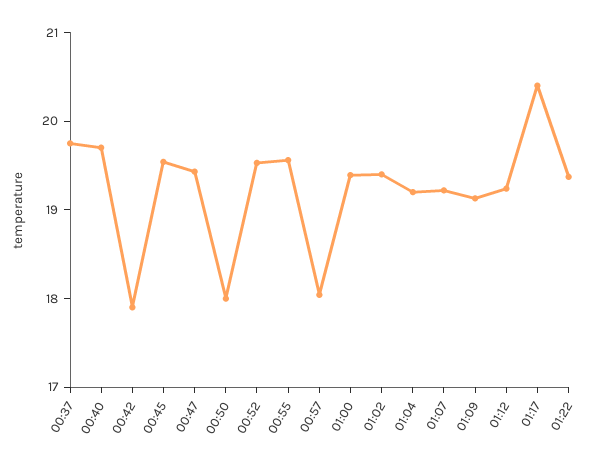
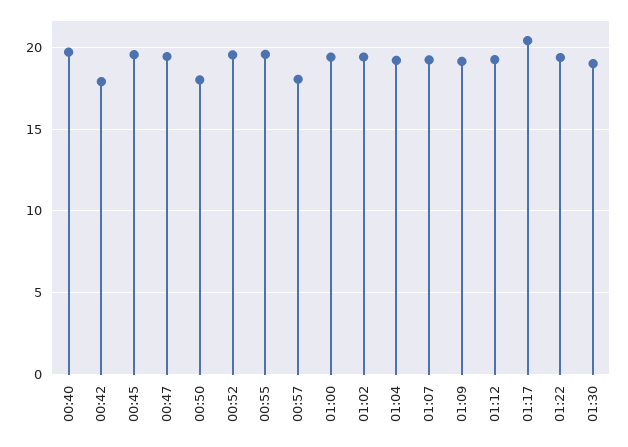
00:37: 19.8 -> none
01:30: none -> 19

